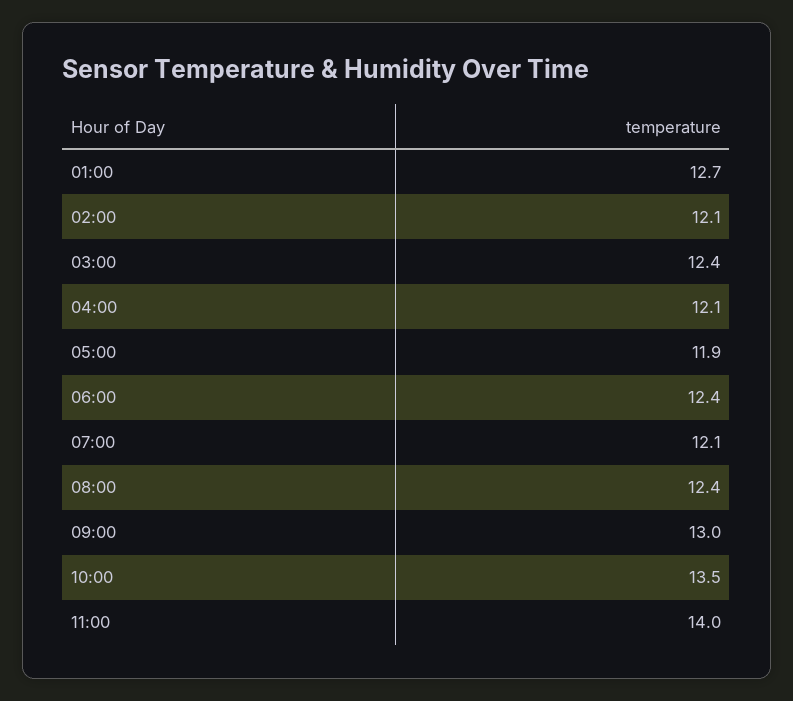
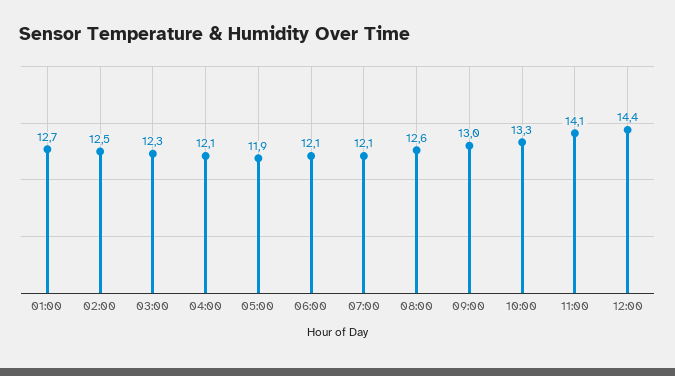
02:00: 12.1 -> 12.5
03:00: 12.4 -> 12.3
06:00: 12.4 -> 12.1
08:00: 12.4 -> 12.6
10:00: 13.5 -> 13.3
11:00: 14 -> 14.1
12:00: none -> 14.4

